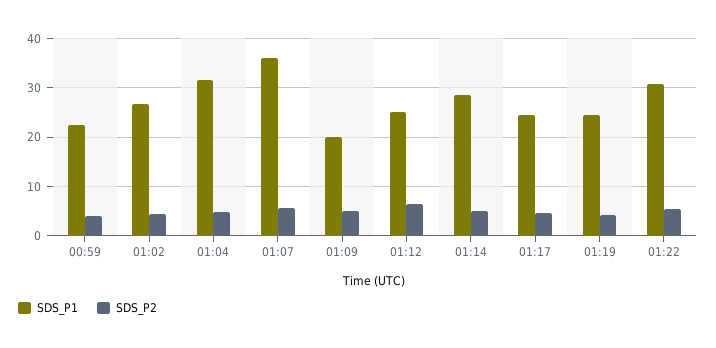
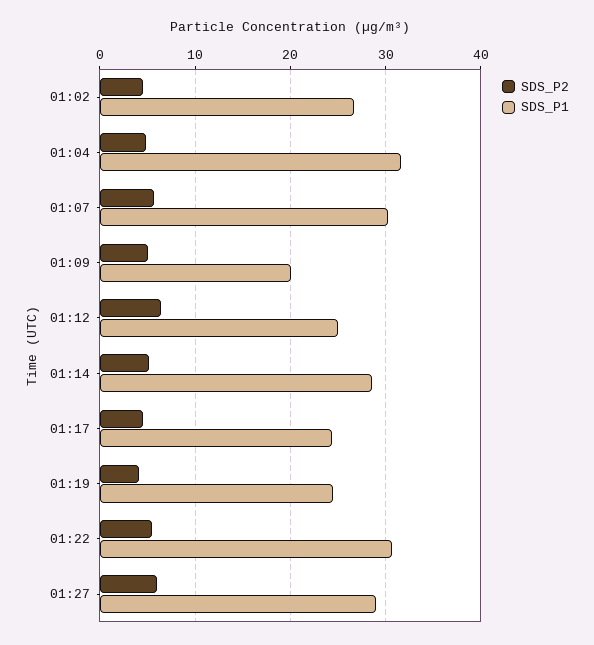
SDS_P1, 00:59: 22 -> none
SDS_P2, 00:59: 4 -> none
SDS_P1, 01:07: 36 -> 30
SDS_P2, 01:27: none -> 6
SDS_P1, 01:27: none -> 29

